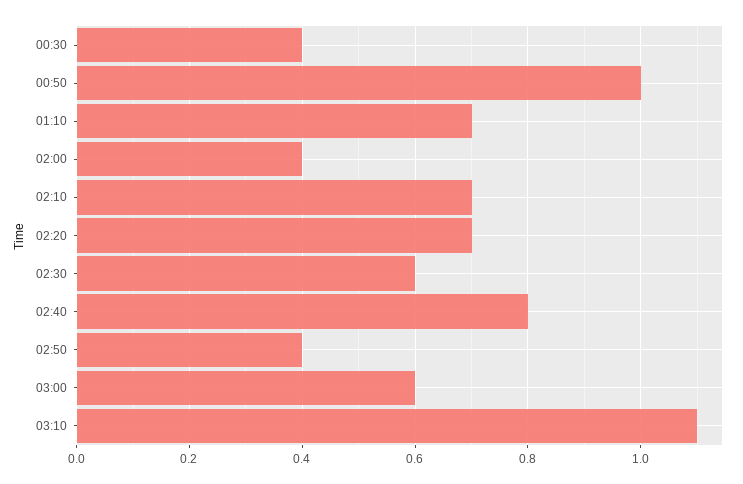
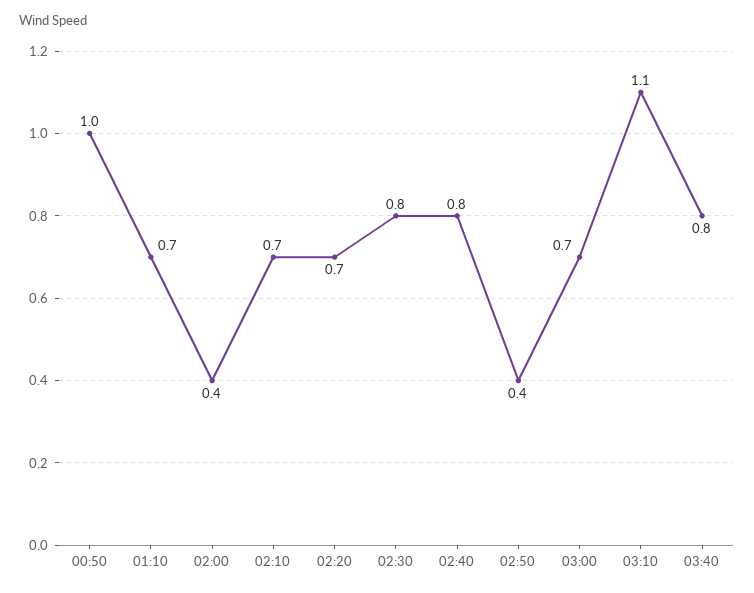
00:30: 0.4 -> none
02:30: 0.6 -> 0.8
03:00: 0.6 -> 0.7
03:40: none -> 0.8

